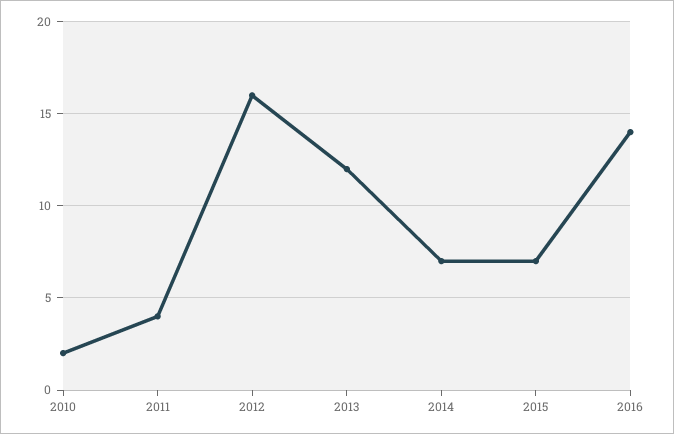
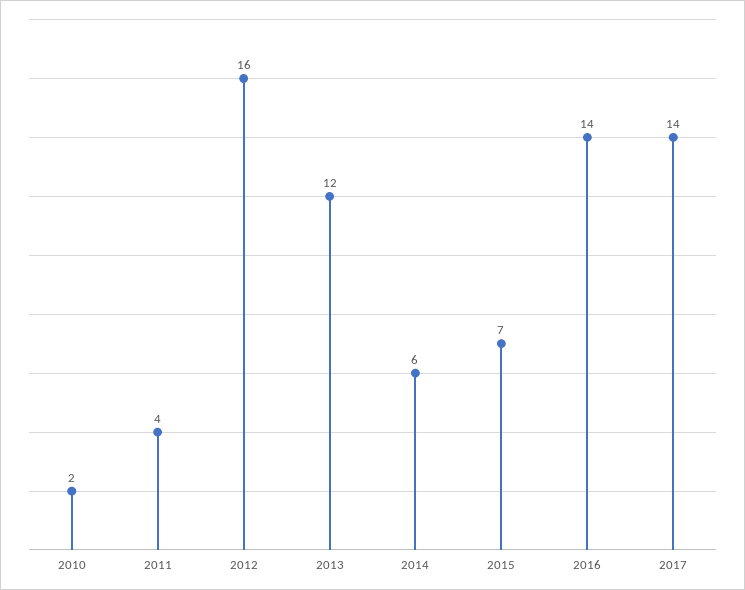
2014: 7 -> 6
2017: none -> 14

